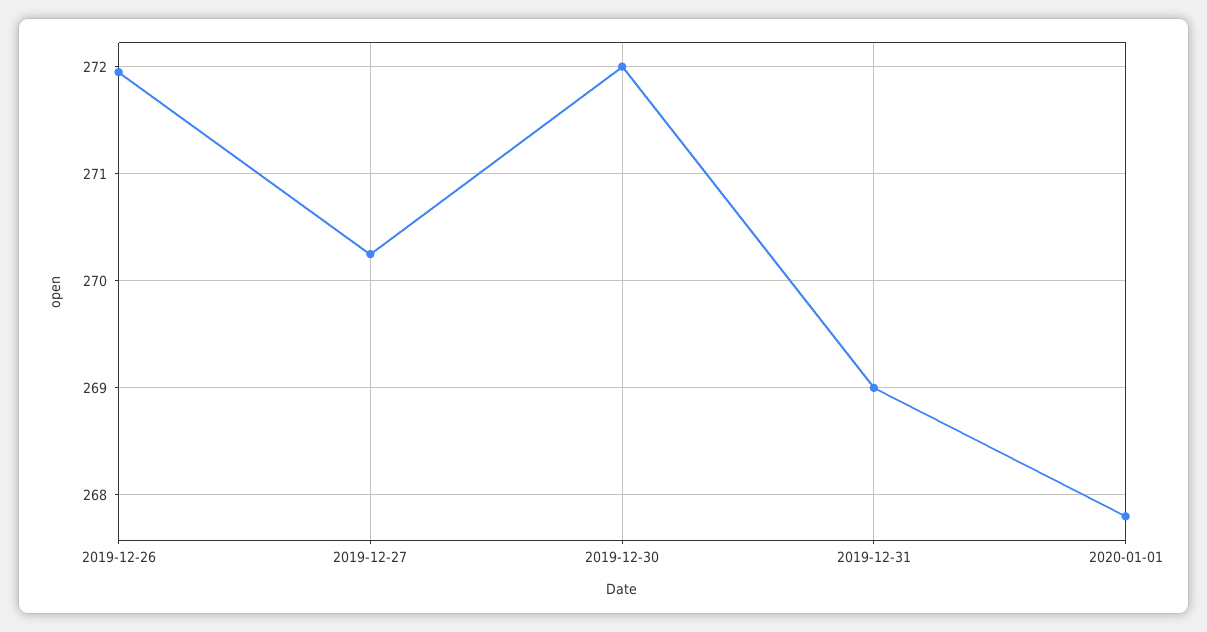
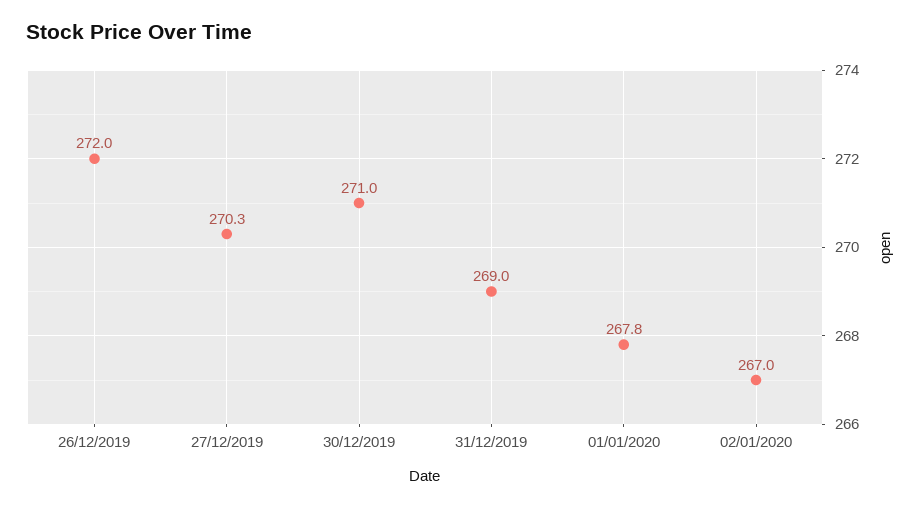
2019-12-30: 272 -> 271
02/01/2020: none -> 267

